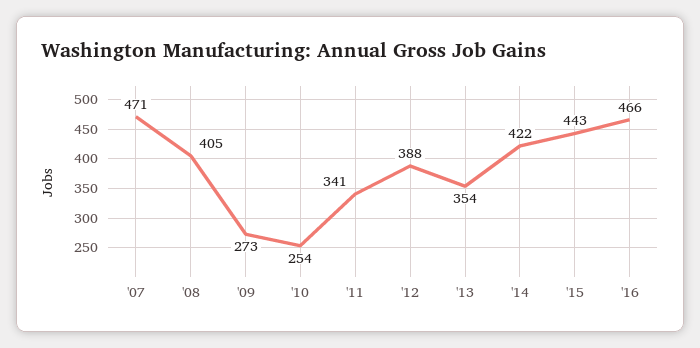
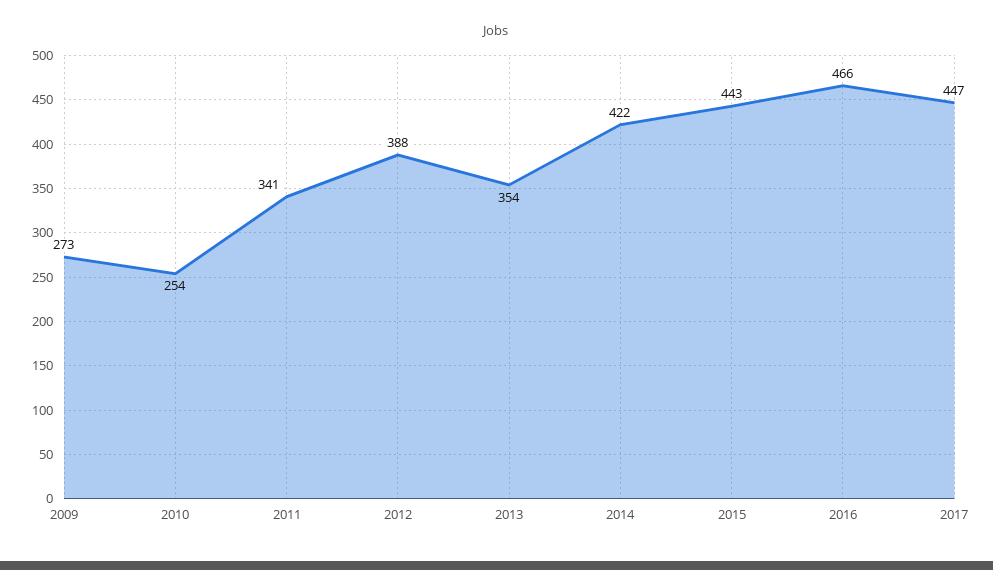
'07: 471 -> none
'08: 405 -> none
2017: none -> 447

